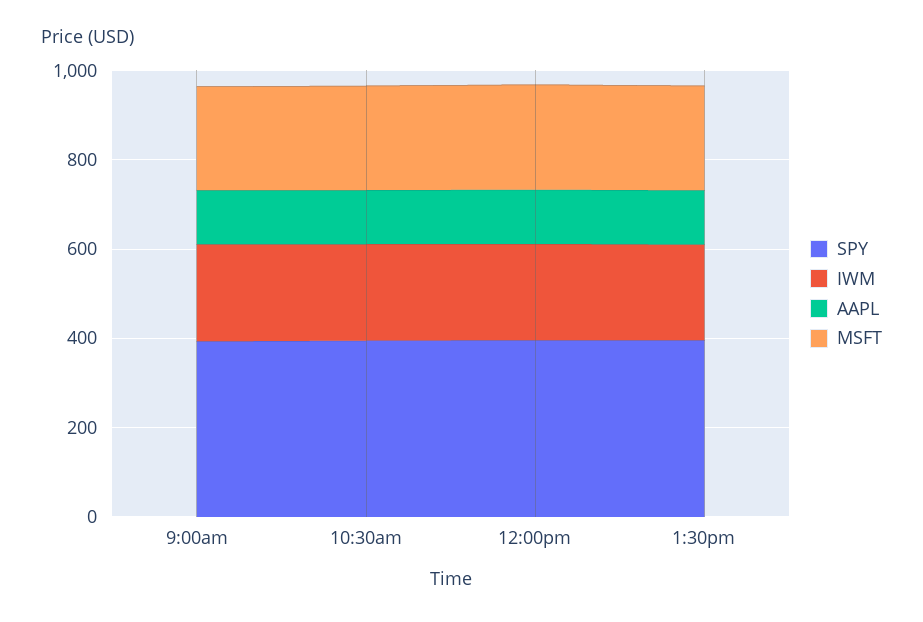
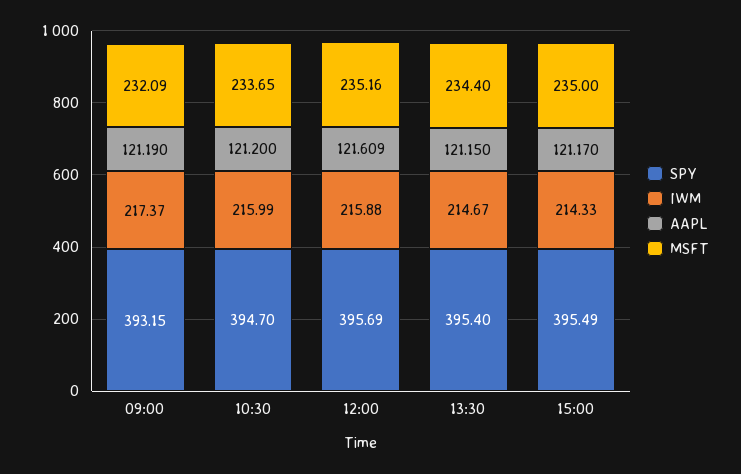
SPY, 15:00: none -> 395.49
IWM, 15:00: none -> 214.33
AAPL, 15:00: none -> 121.17
MSFT, 15:00: none -> 235

